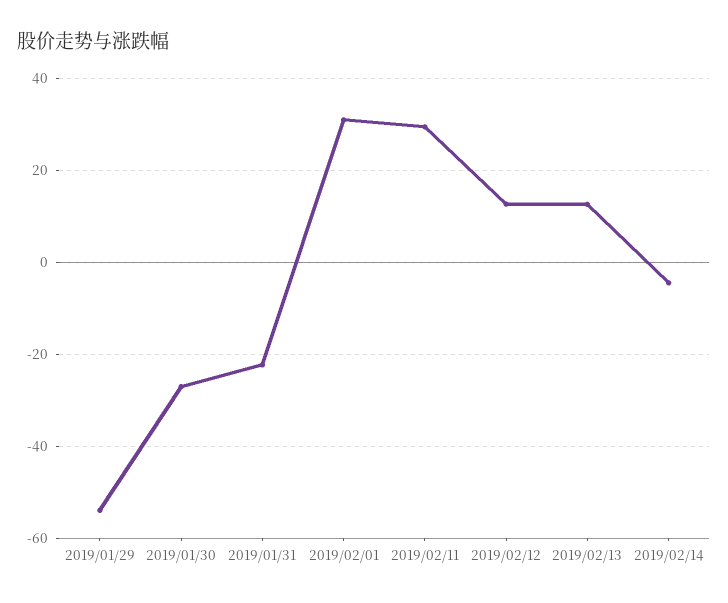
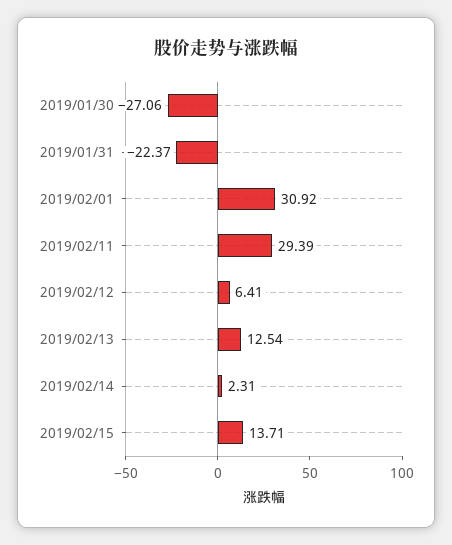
2019/01/29: -54 -> none
2019/02/12: 12 -> 6.41
2019/02/14: -4 -> 2.31
2019/02/15: none -> 13.71

